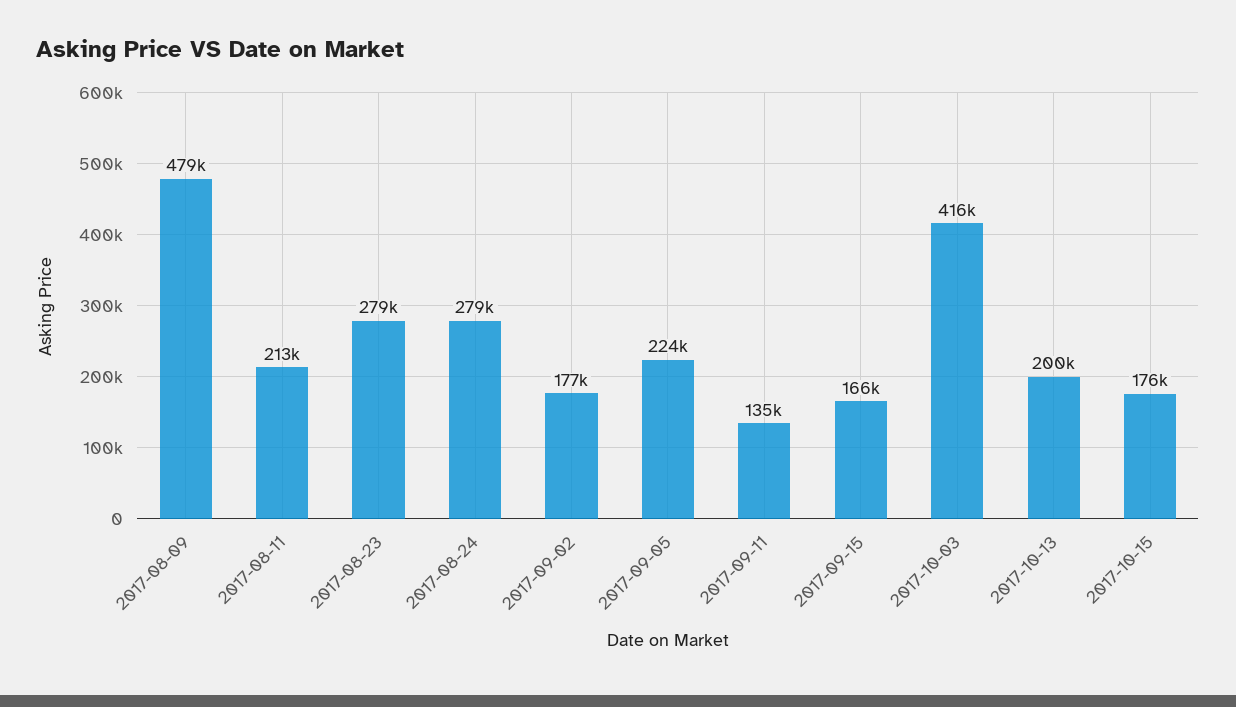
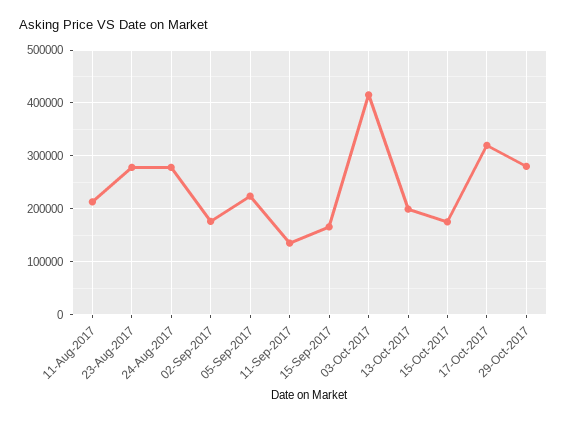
2017-08-09: 479000 -> none
17-Oct-2017: none -> 320000
29-Oct-2017: none -> 280000

